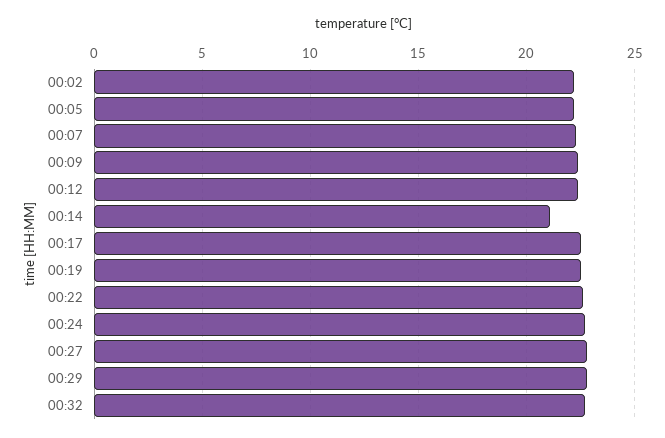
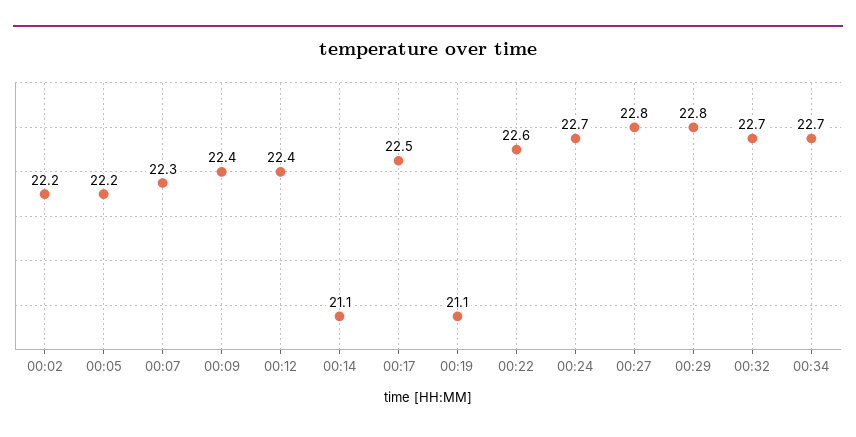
00:19: 22.5 -> 21.1
00:34: none -> 22.7

